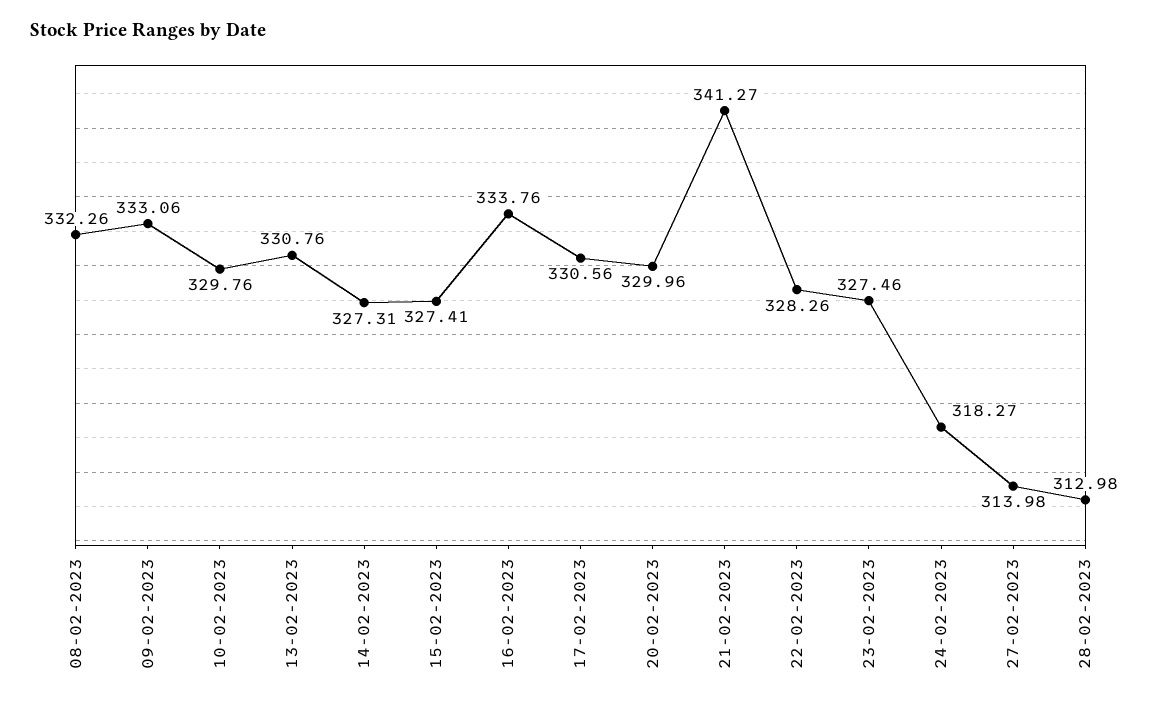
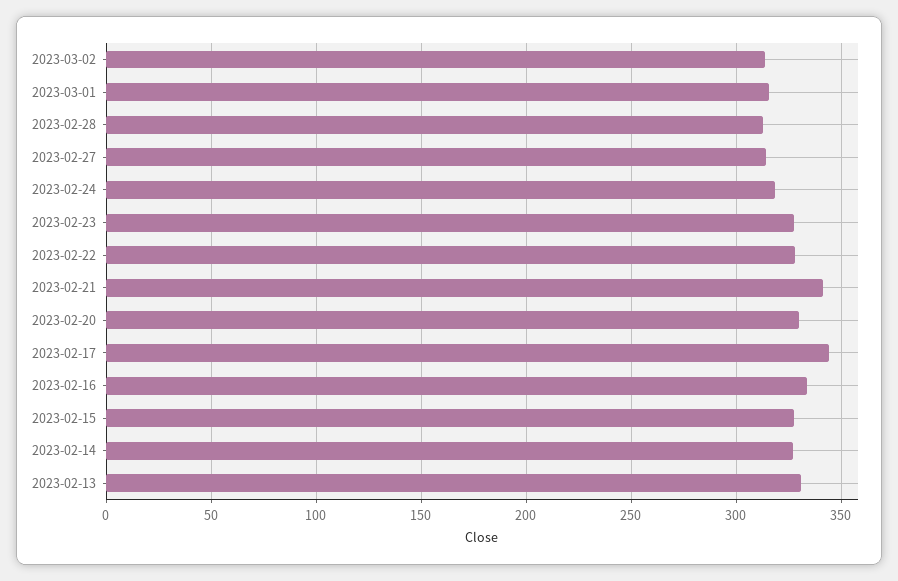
08-02-2023: 332.26 -> none
09-02-2023: 333.06 -> none
10-02-2023: 329.76 -> none
17-02-2023: 330.56 -> 345
2023-03-02: none -> 315
2023-03-01: none -> 315

